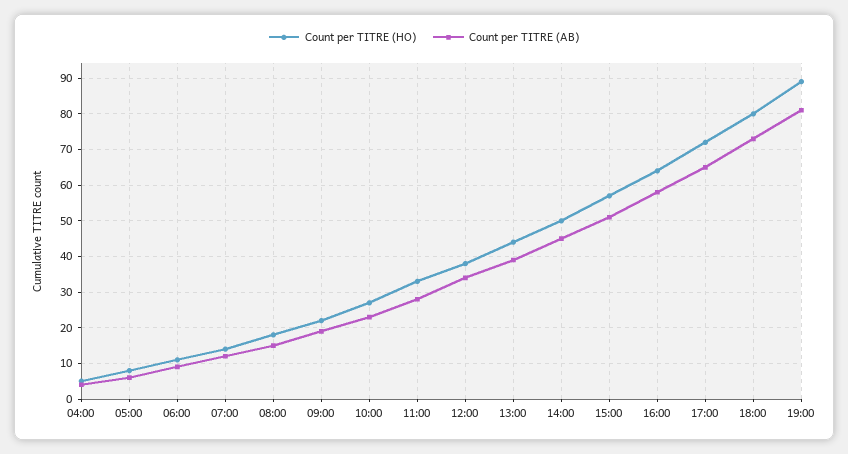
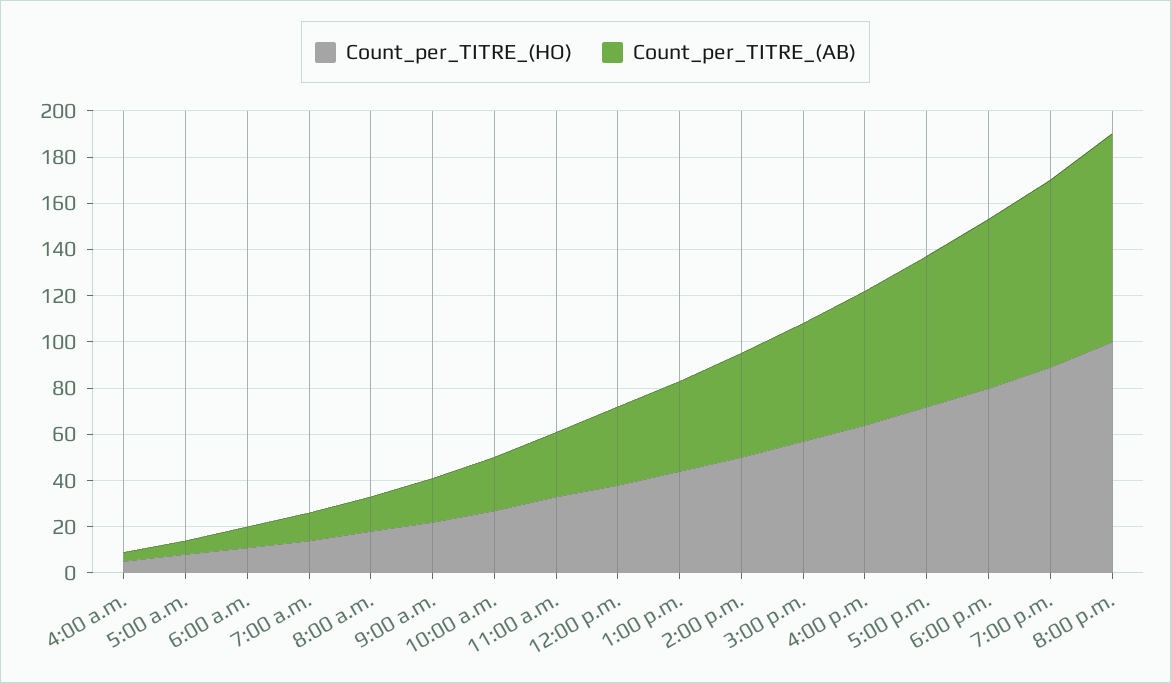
Count per TITRE (HO), 8:00 p.m.: none -> 100
Count per TITRE (AB), 8:00 p.m.: none -> 90

